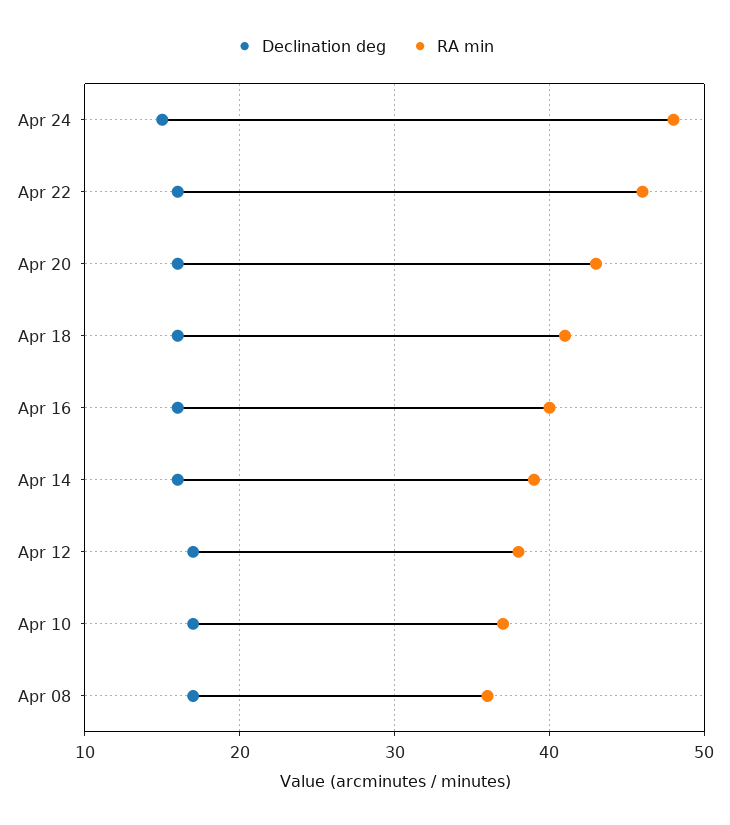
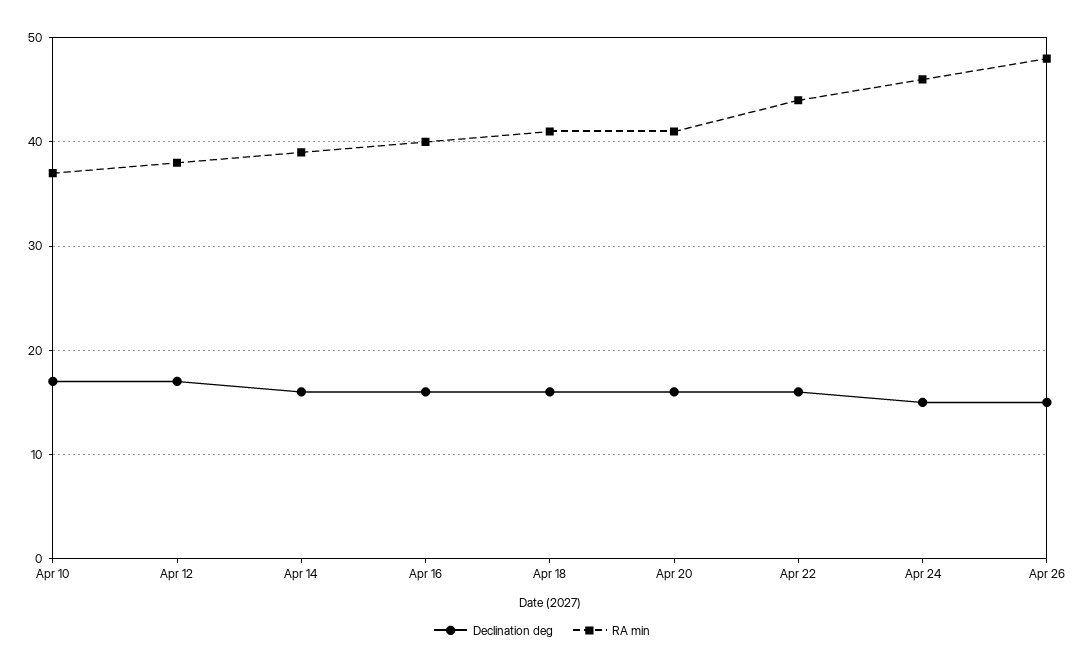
RA min, Apr 24: 48 -> 46
RA min, Apr 22: 46 -> 44
RA min, Apr 20: 43 -> 41
Declination deg, Apr 08: 17 -> none
RA min, Apr 08: 36 -> none
Declination deg, Apr 26: none -> 15
RA min, Apr 26: none -> 48

